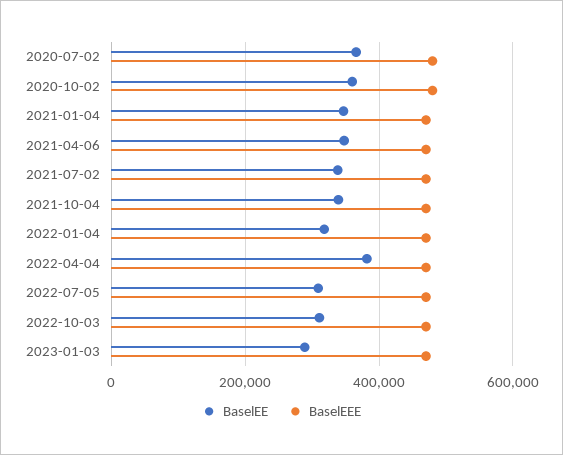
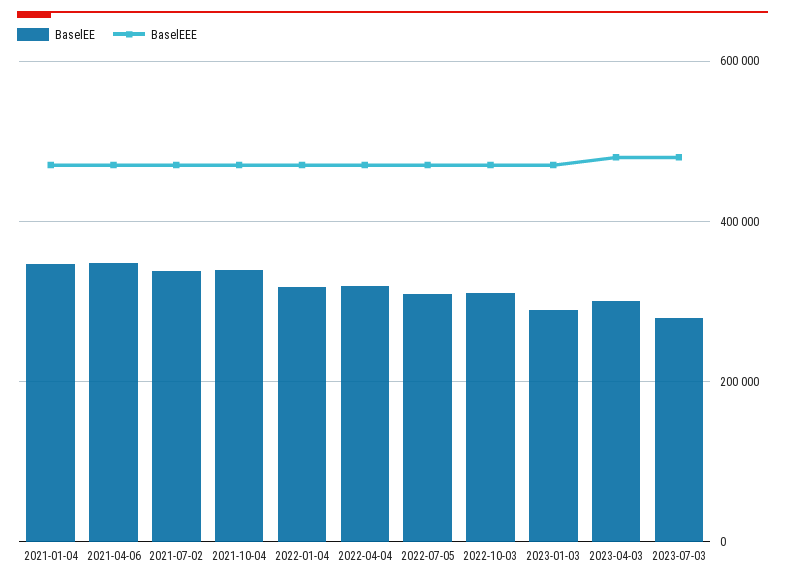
BaselEE, 2020-07-02: 360000 -> none
BaselEEE, 2020-07-02: 480000 -> none
BaselEE, 2020-10-02: 360000 -> none
BaselEEE, 2020-10-02: 480000 -> none
BaselEE, 2022-04-04: 380000 -> 320000
BaselEE, 2023-04-03: none -> 300000
BaselEEE, 2023-04-03: none -> 480000
BaselEE, 2023-07-03: none -> 280000
BaselEEE, 2023-07-03: none -> 480000

